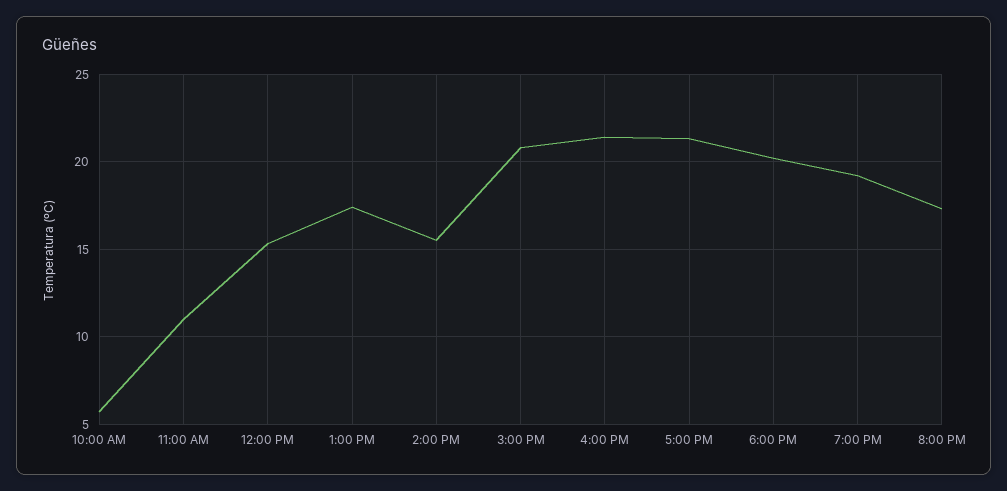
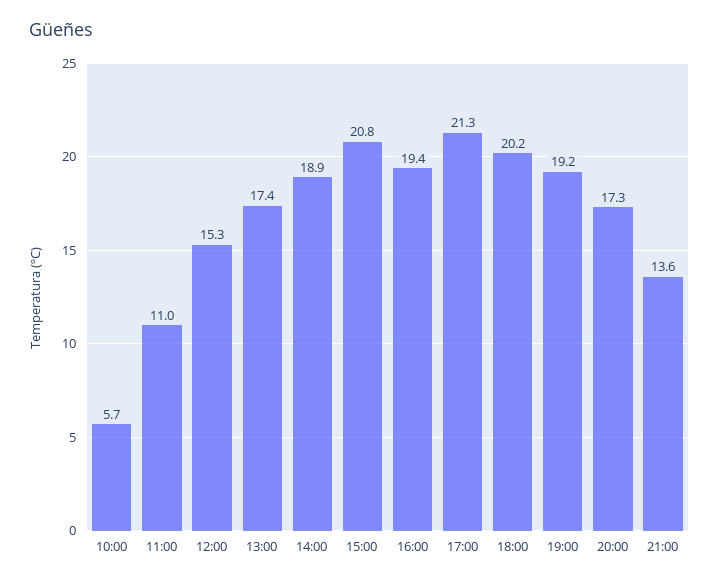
2:00 PM: 15.5 -> 18.9
4:00 PM: 21.5 -> 19.4
21:00: none -> 13.6

